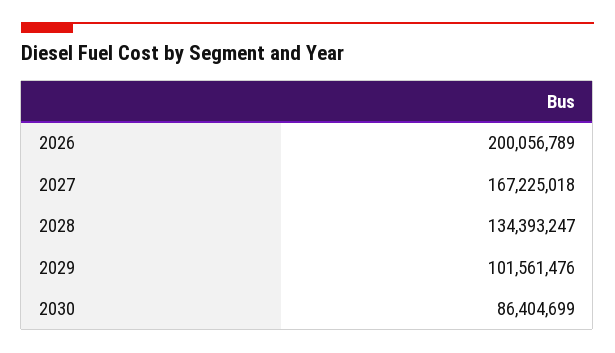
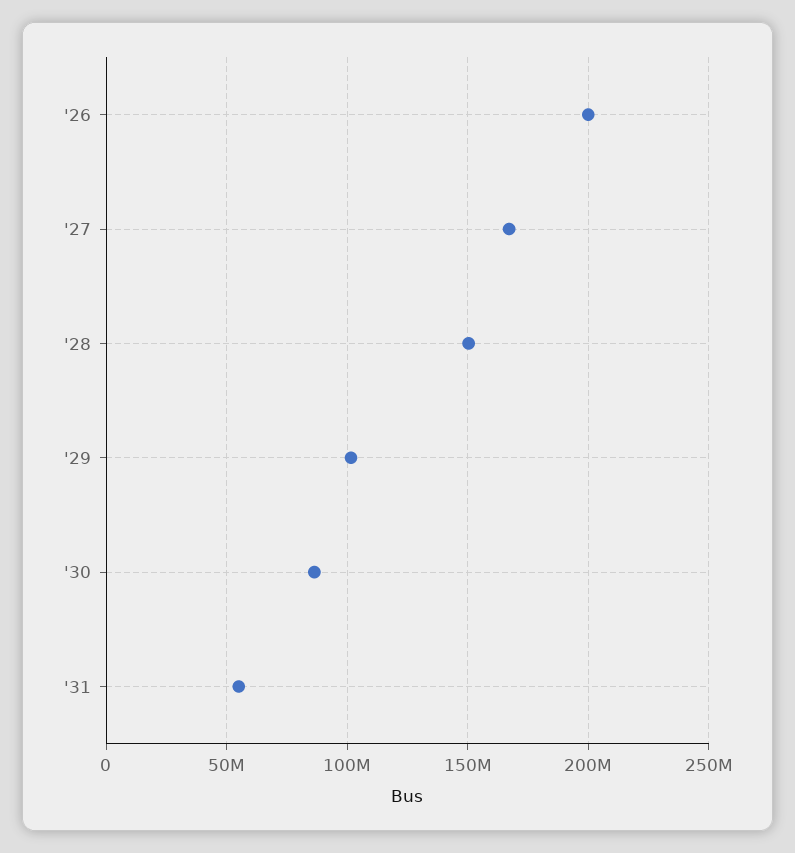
2028: 134393247 -> 150000000
'31: none -> 55000000

